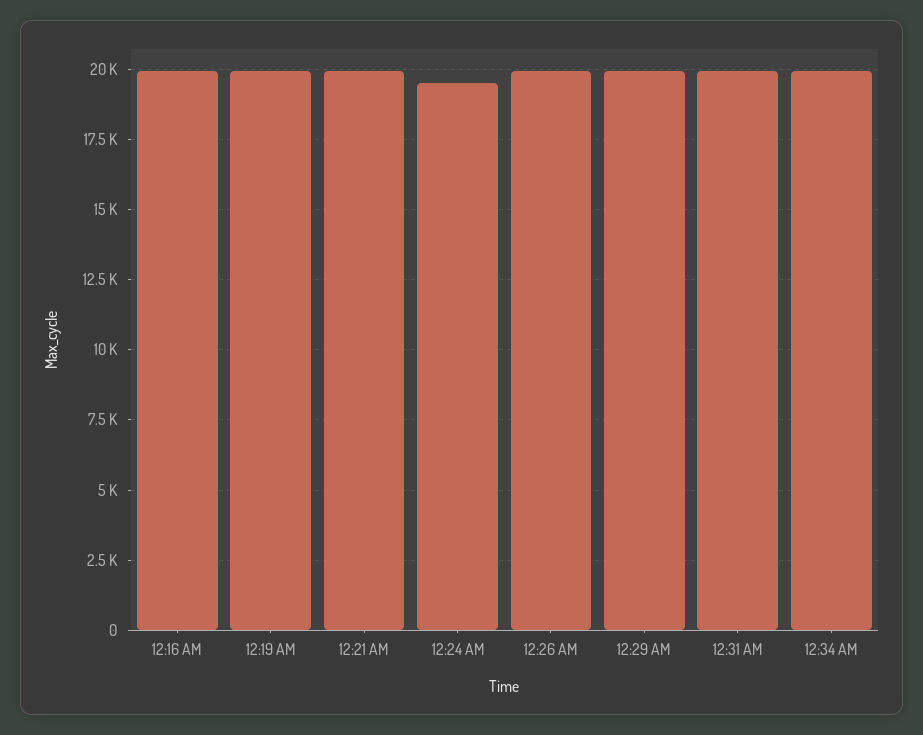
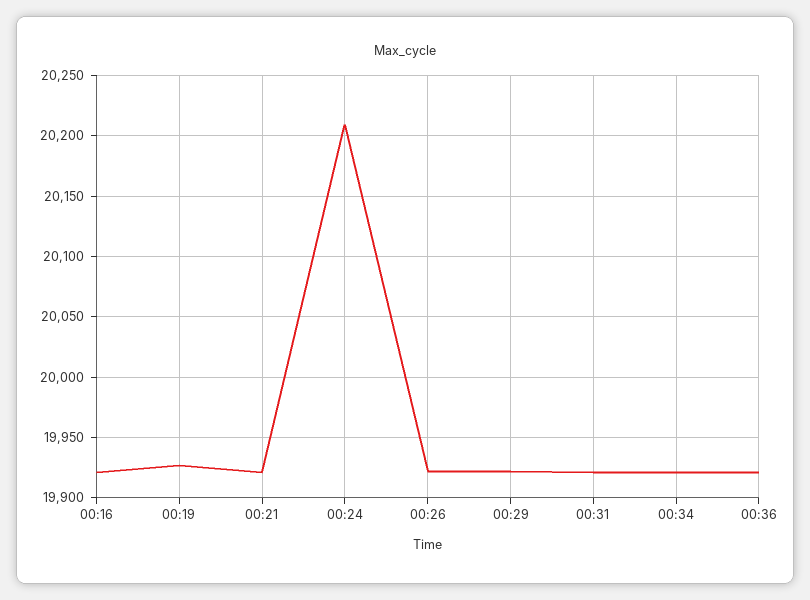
12:24 AM: 19500 -> 20210
00:36: none -> 19920

